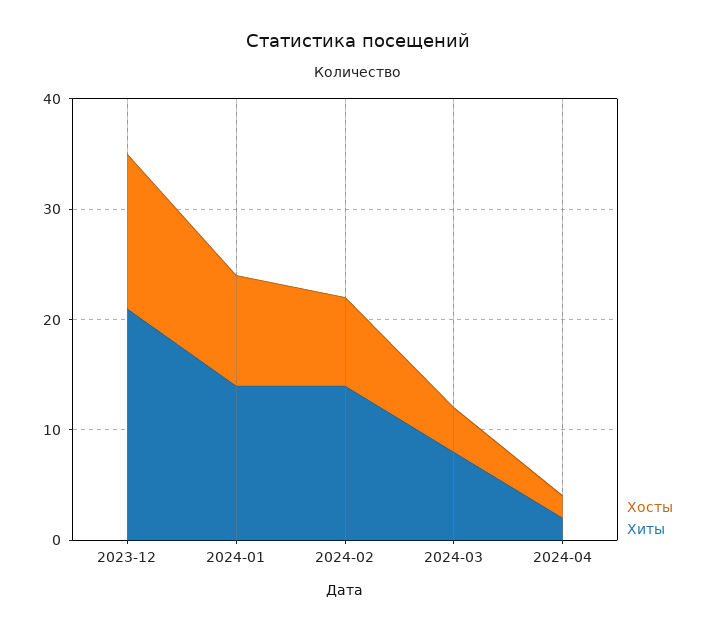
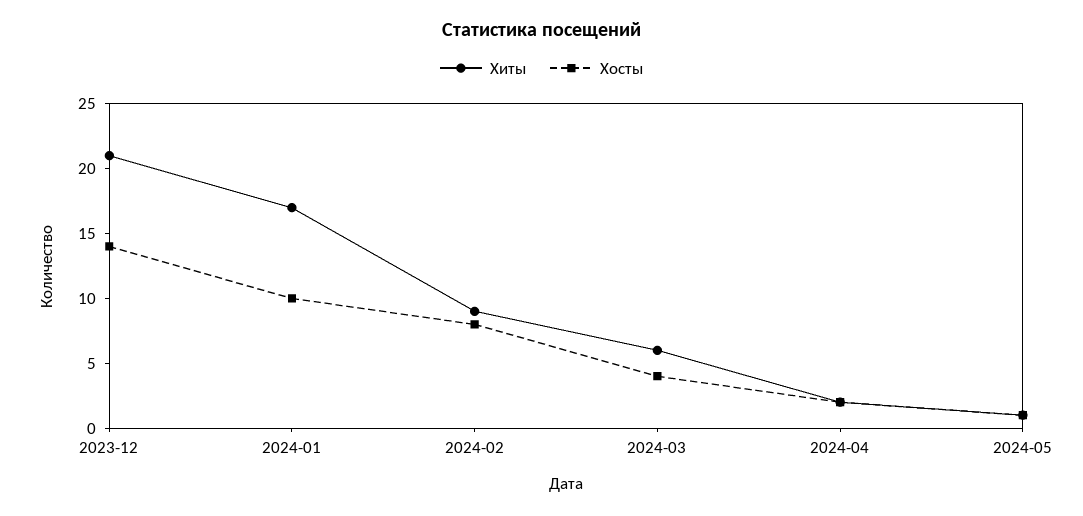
Хиты, 2024-01: 14 -> 17
Хиты, 2024-02: 14 -> 9
Хиты, 2024-03: 8 -> 6
Хиты, 2024-05: none -> 1
Хосты, 2024-05: none -> 1

